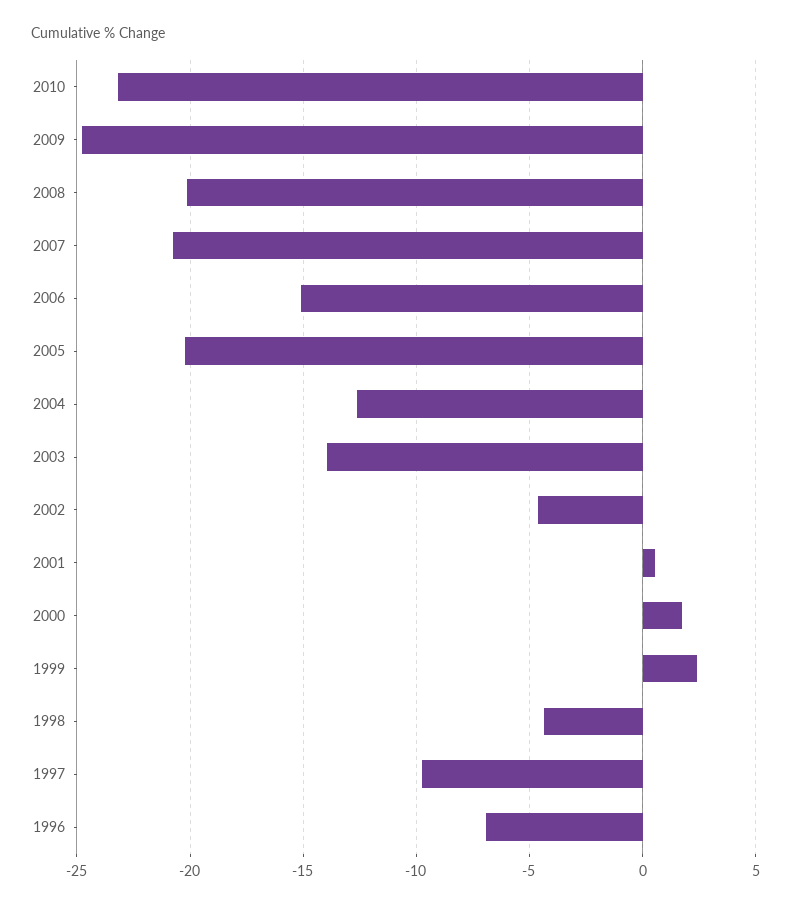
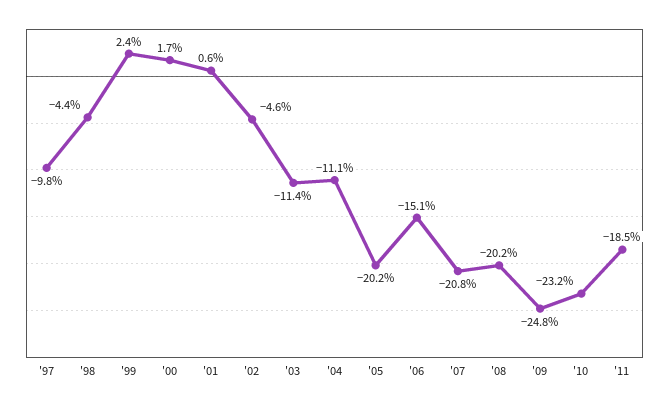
2004: -12.5 -> -11.1
2003: -14 -> -11.4
1996: -7 -> none
'11: none -> -18.5

